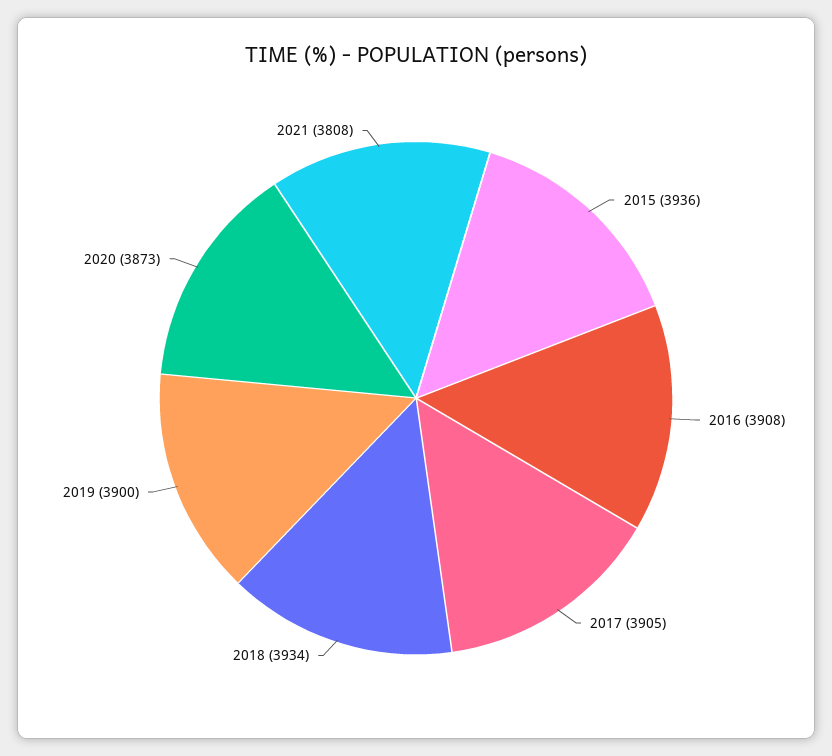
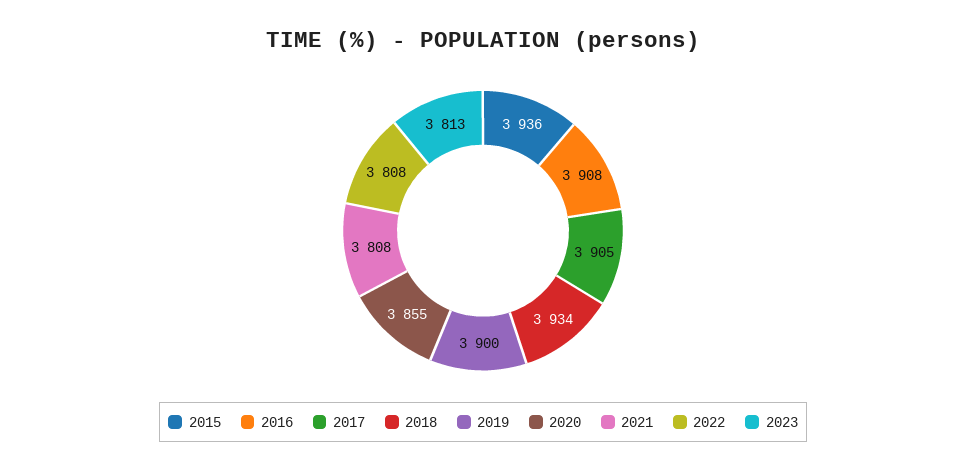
2020: 3873 -> 3855
2022: none -> 3808
2023: none -> 3813

